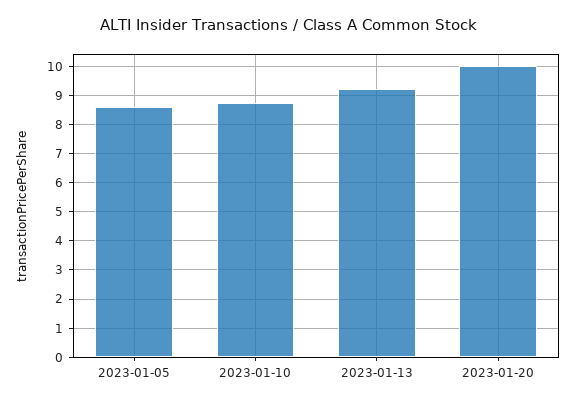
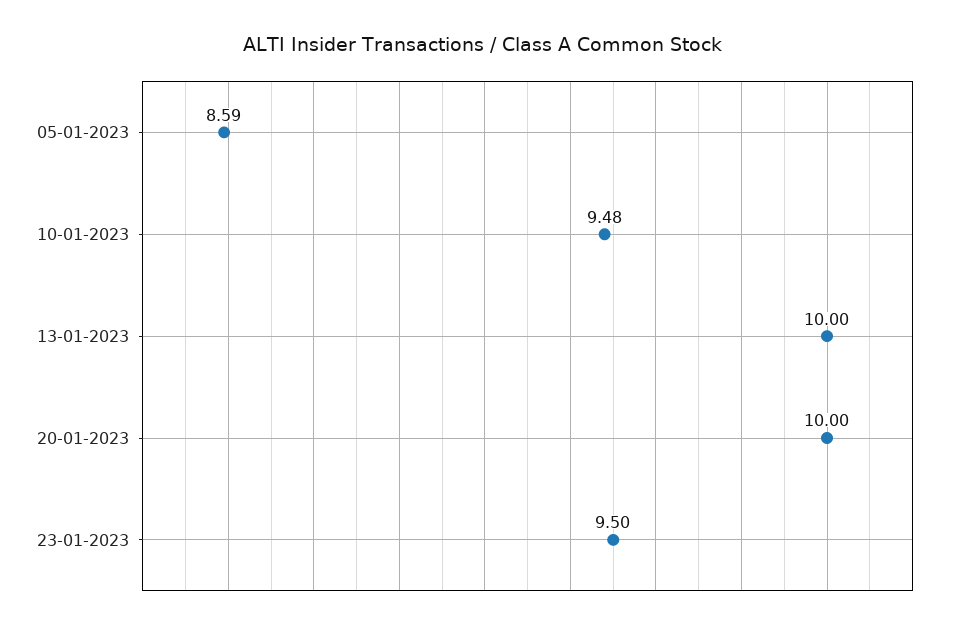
2023-01-10: 8.75 -> 9.48
2023-01-13: 9.25 -> 10
23-01-2023: none -> 9.5

